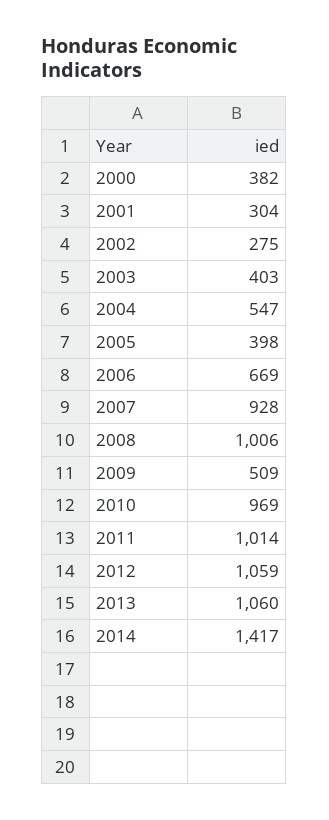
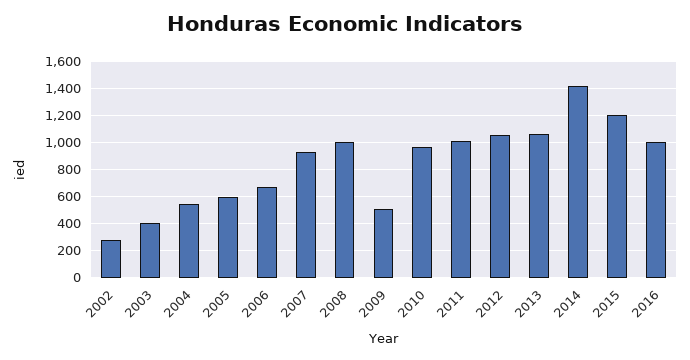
2000: 382 -> none
2001: 304 -> none
2005: 398 -> 600
2015: none -> 1200
2016: none -> 1000

